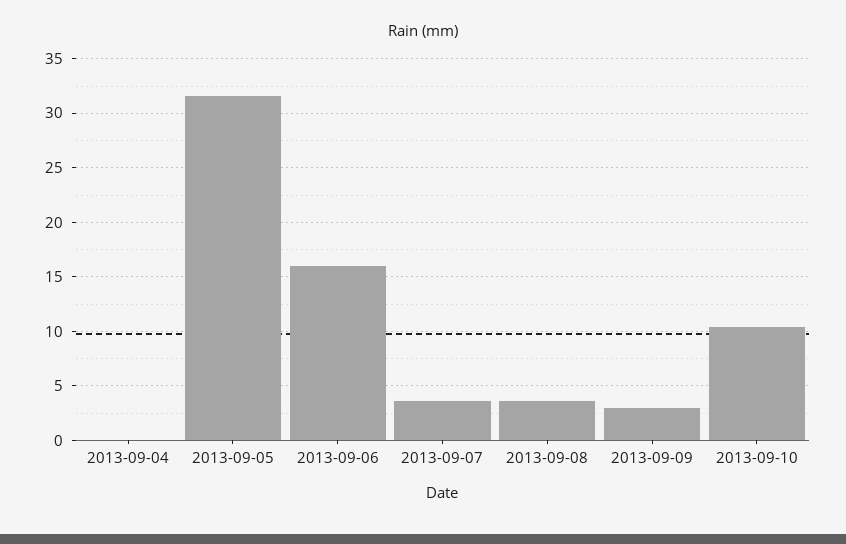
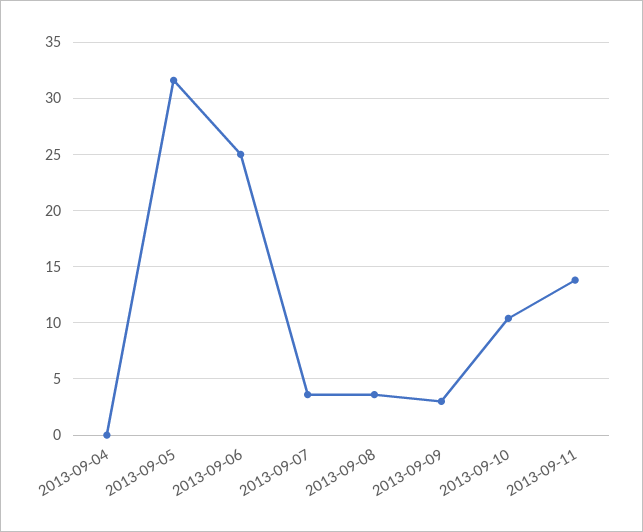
2013-09-06: 16 -> 25
2013-09-11: none -> 14

